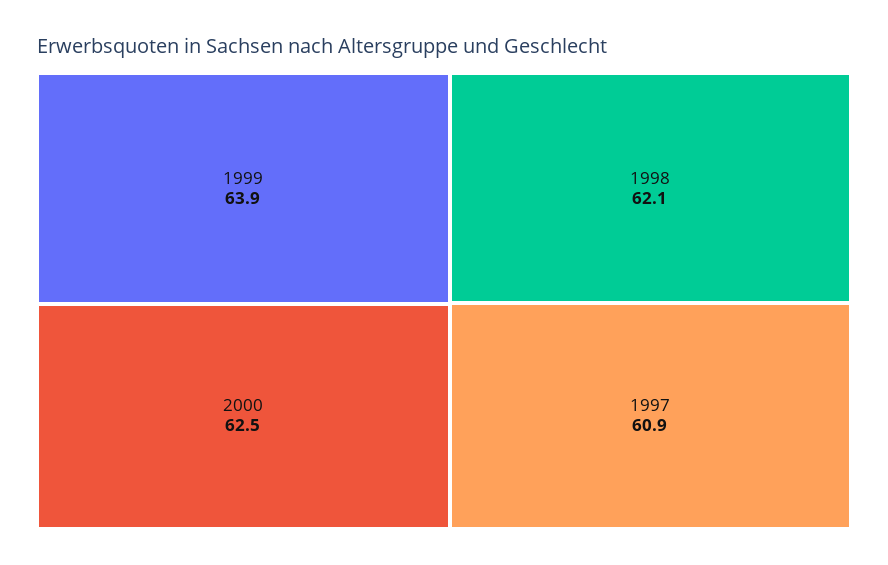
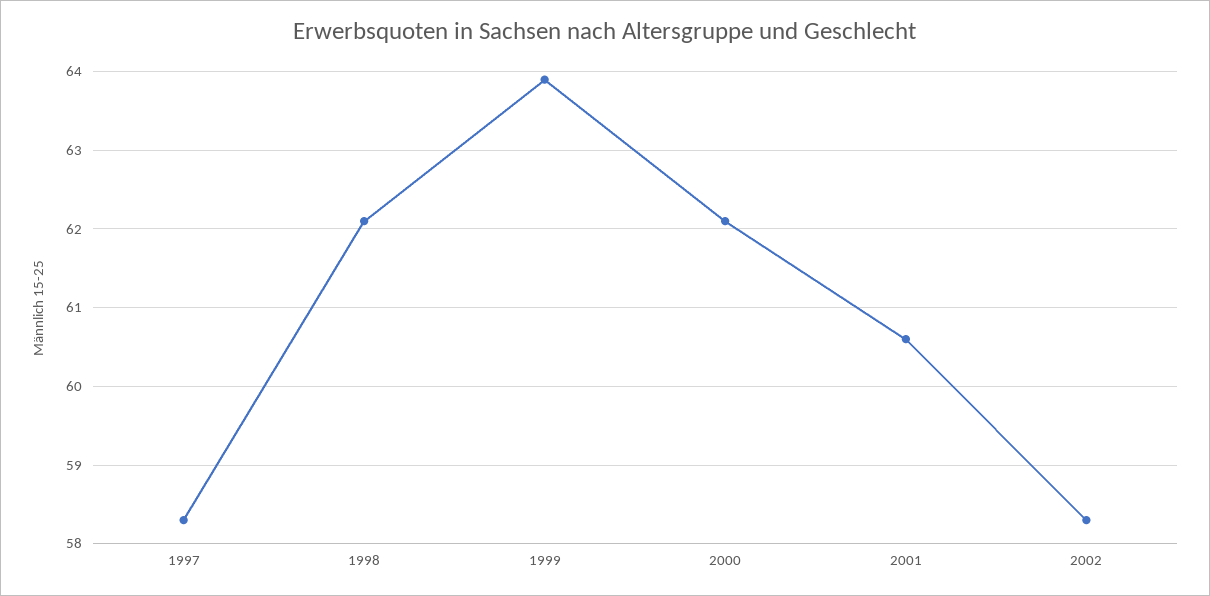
2000: 62.5 -> 62.1
1997: 60.9 -> 58.3
2001: none -> 60.6
2002: none -> 58.3

